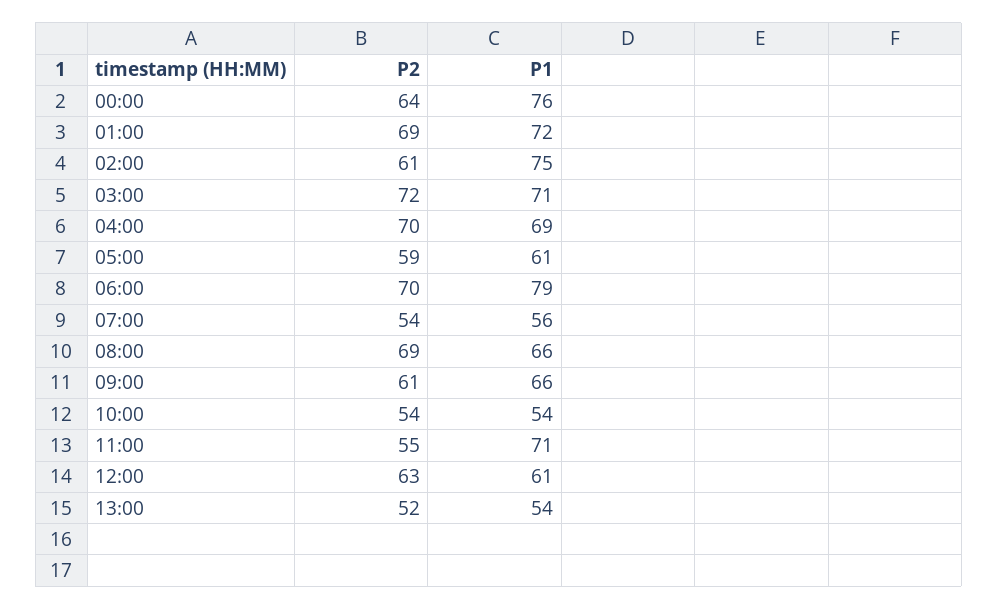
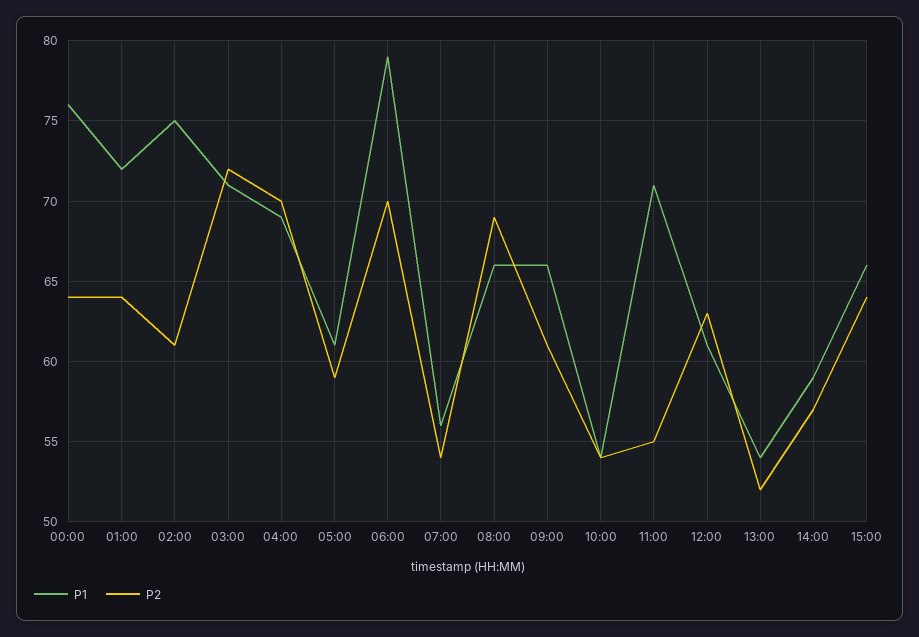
P2, 01:00: 69 -> 64
P1, 14:00: none -> 59
P2, 14:00: none -> 57
P1, 15:00: none -> 66
P2, 15:00: none -> 64

